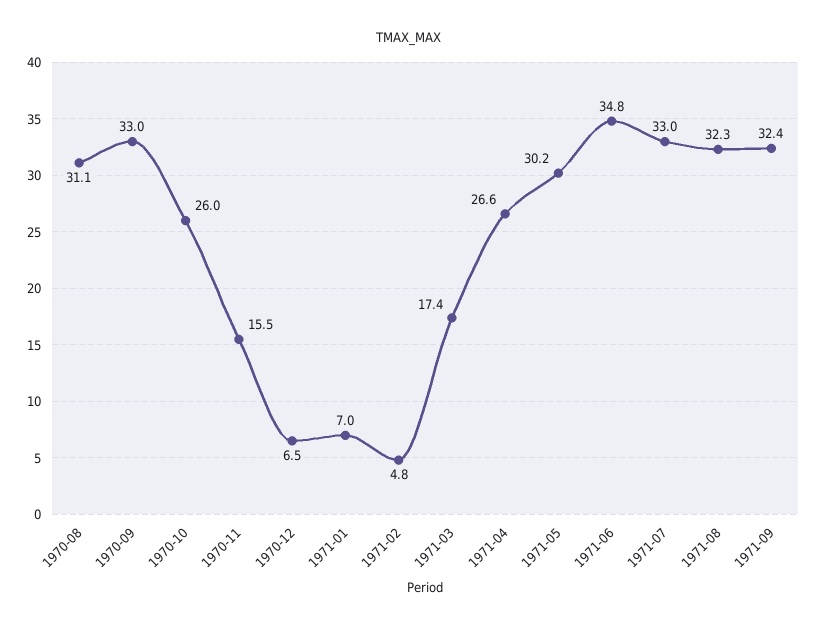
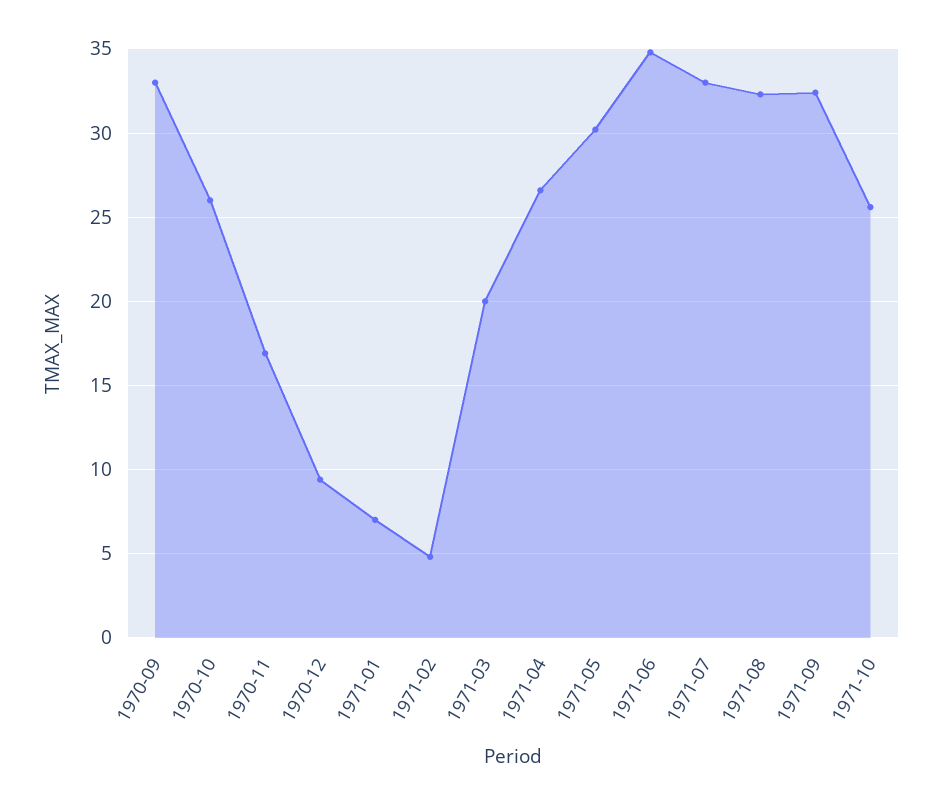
1970-08: 31.1 -> none
1970-11: 15.5 -> 17
1970-12: 6.5 -> 9.5
1971-03: 17.4 -> 20
1971-10: none -> 25.5

